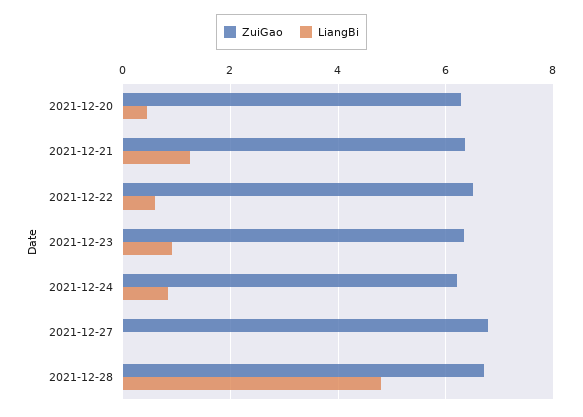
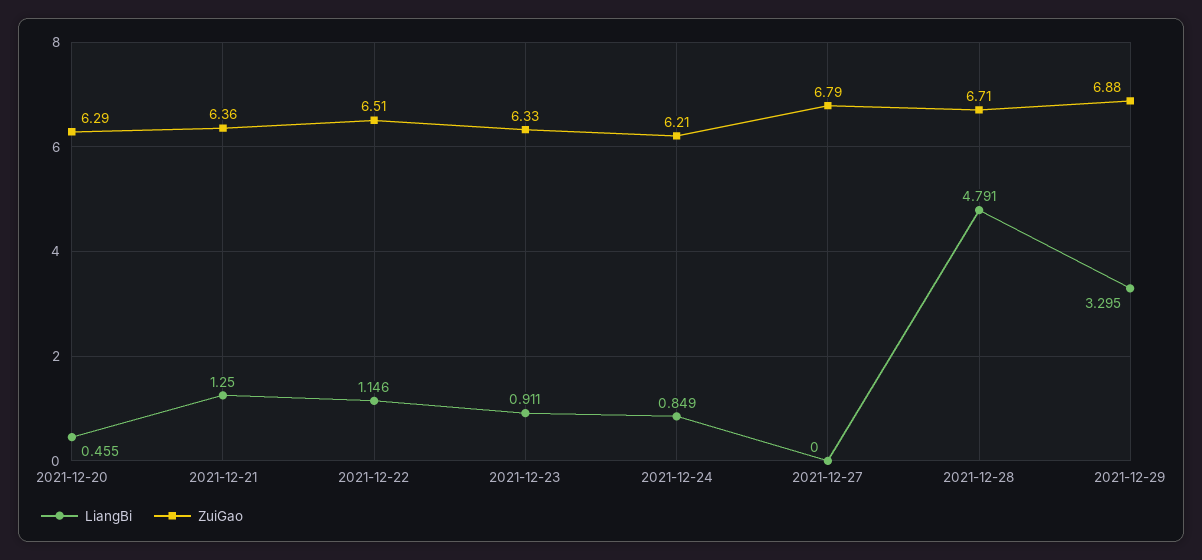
LiangBi, 2021-12-22: 0.6 -> 1.146
LiangBi, 2021-12-29: none -> 3.295
ZuiGao, 2021-12-29: none -> 6.88

